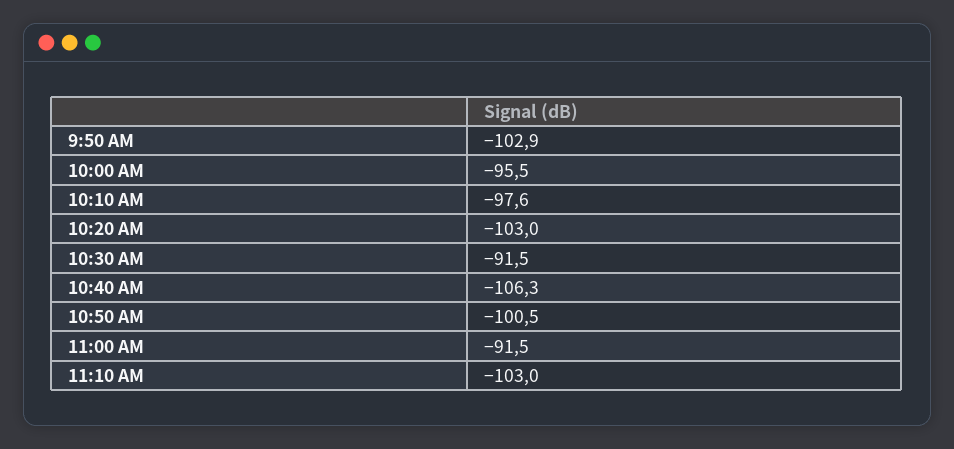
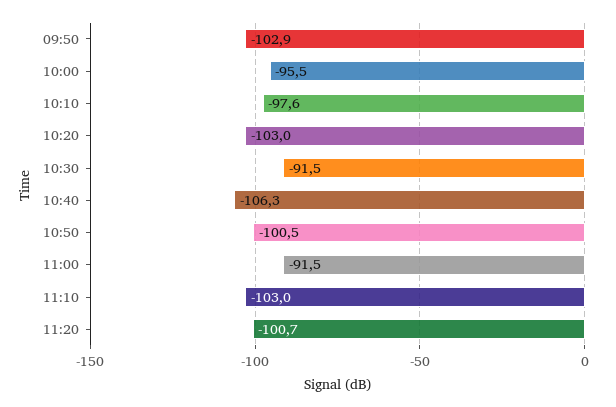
11:20: none -> -100.7

